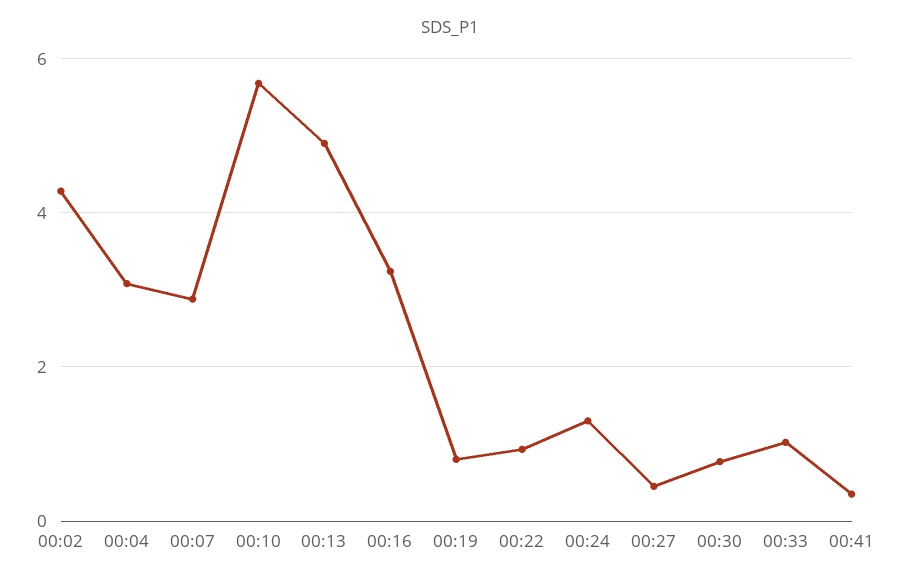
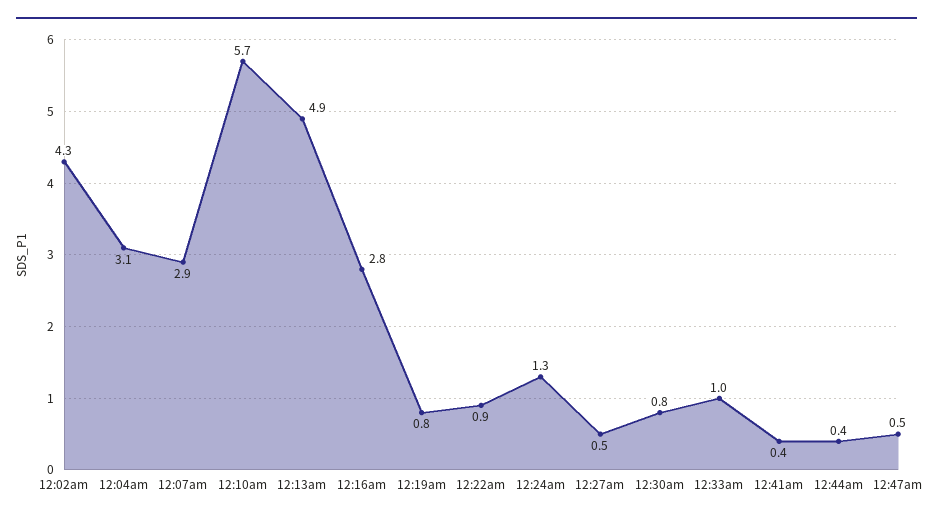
00:16: 3.2 -> 2.8
12:44am: none -> 0.4
12:47am: none -> 0.5

